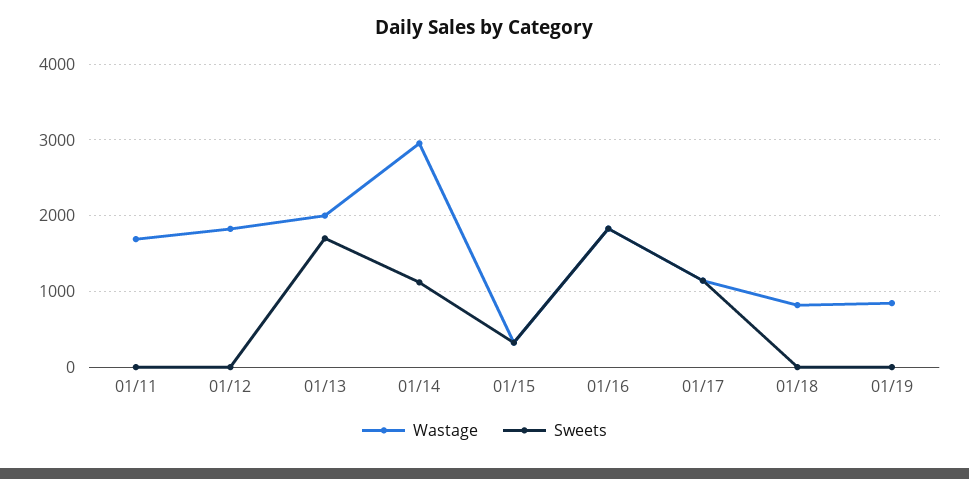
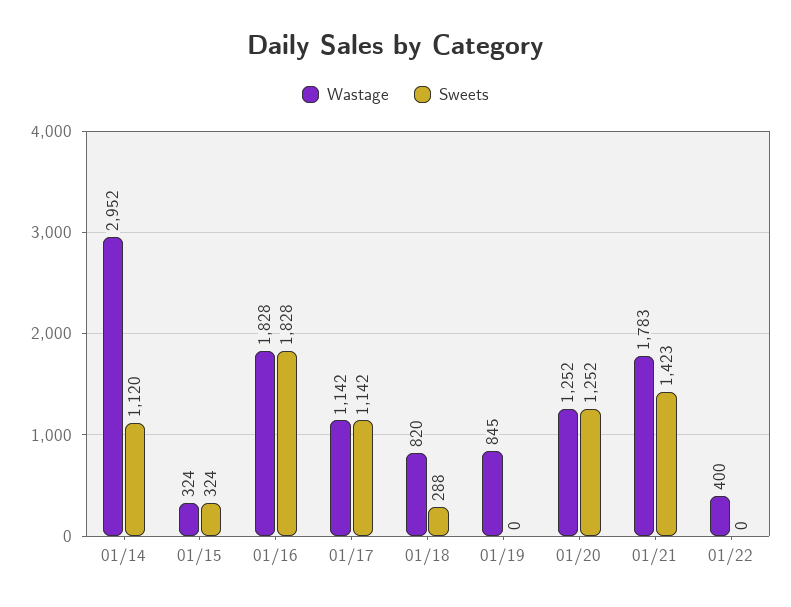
Wastage, 01/11: 1700 -> none
Sweets, 01/11: 0 -> none
Wastage, 01/12: 1800 -> none
Sweets, 01/12: 0 -> none
Wastage, 01/13: 2000 -> none
Sweets, 01/13: 1700 -> none
Sweets, 01/18: 0 -> 288
Wastage, 01/20: none -> 1252
Sweets, 01/20: none -> 1252
Wastage, 01/21: none -> 1783
Sweets, 01/21: none -> 1423
Wastage, 01/22: none -> 400
Sweets, 01/22: none -> 0

